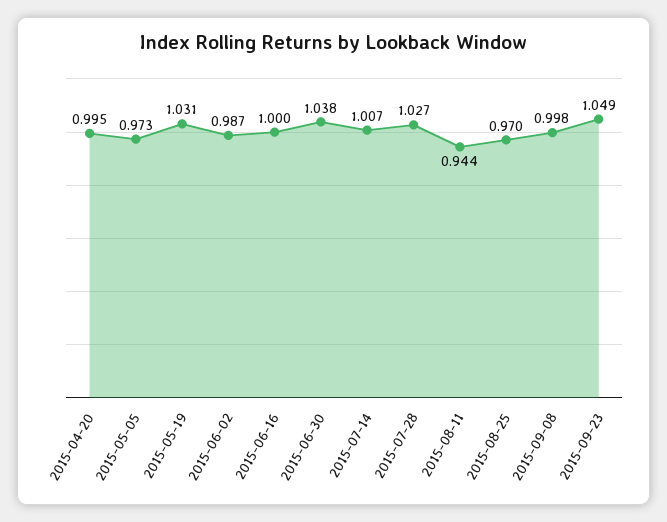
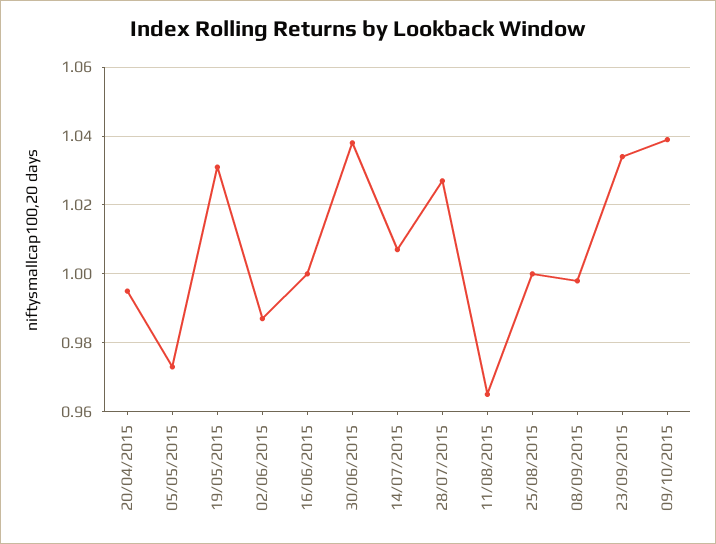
2015-08-11: 0.944 -> 0.965
2015-08-25: 0.97 -> 1
2015-09-23: 1.049 -> 1.035
09/10/2015: none -> 1.04

